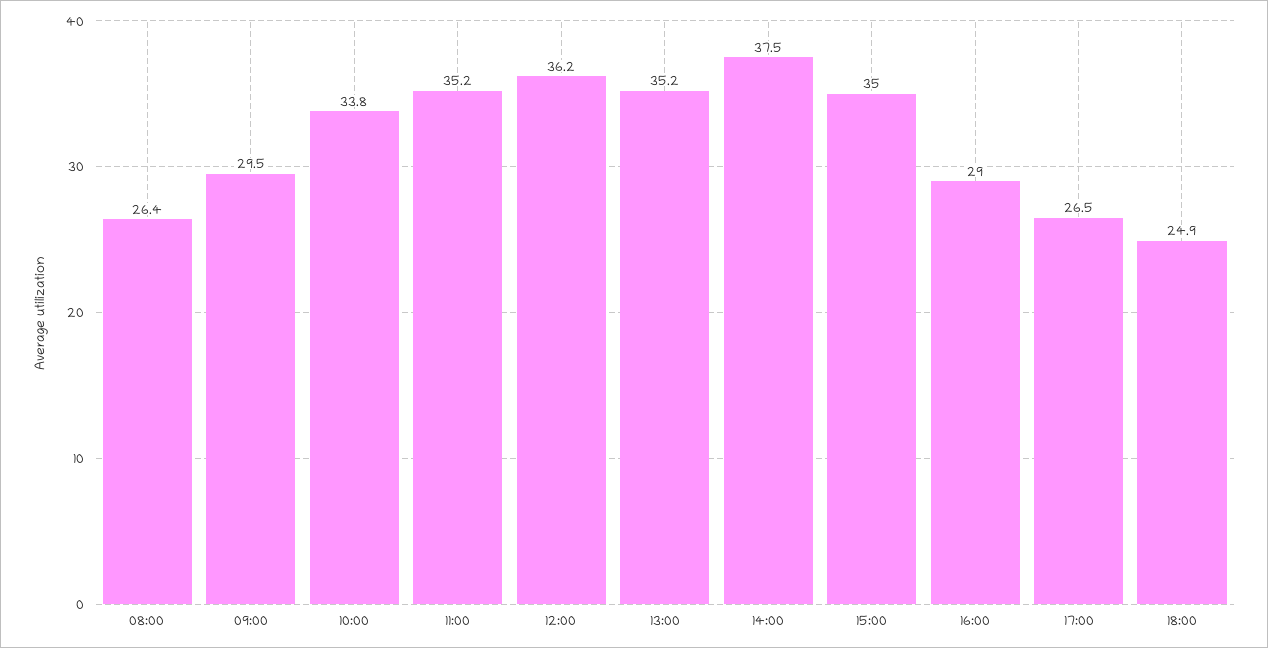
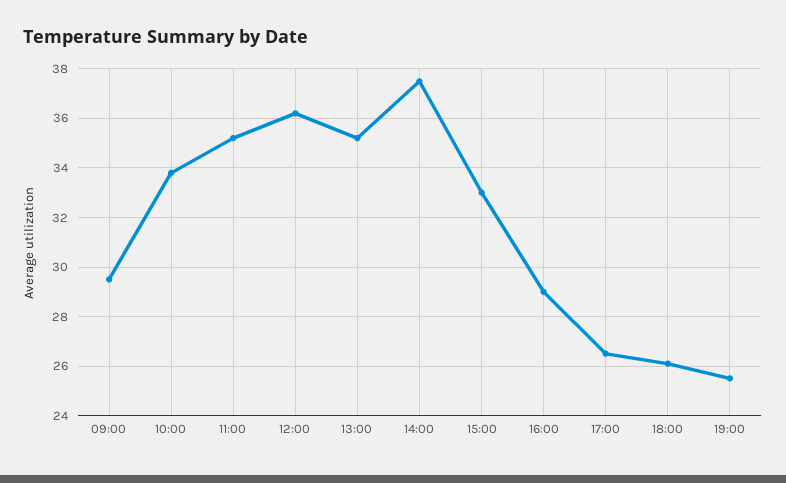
08:00: 26.4 -> none
15:00: 35 -> 33
18:00: 24.9 -> 26
19:00: none -> 25.5

